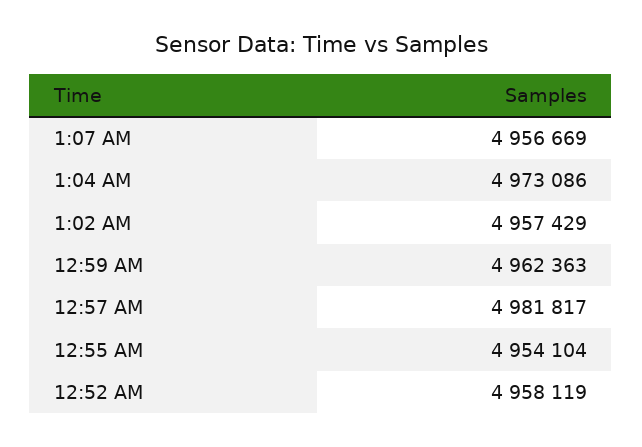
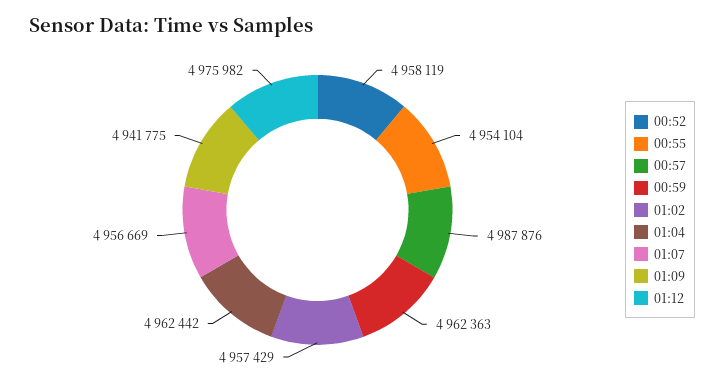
1:04 AM: 4973086 -> 4962442
12:57 AM: 4981817 -> 4987876
01:09: none -> 4941775
01:12: none -> 4975982

